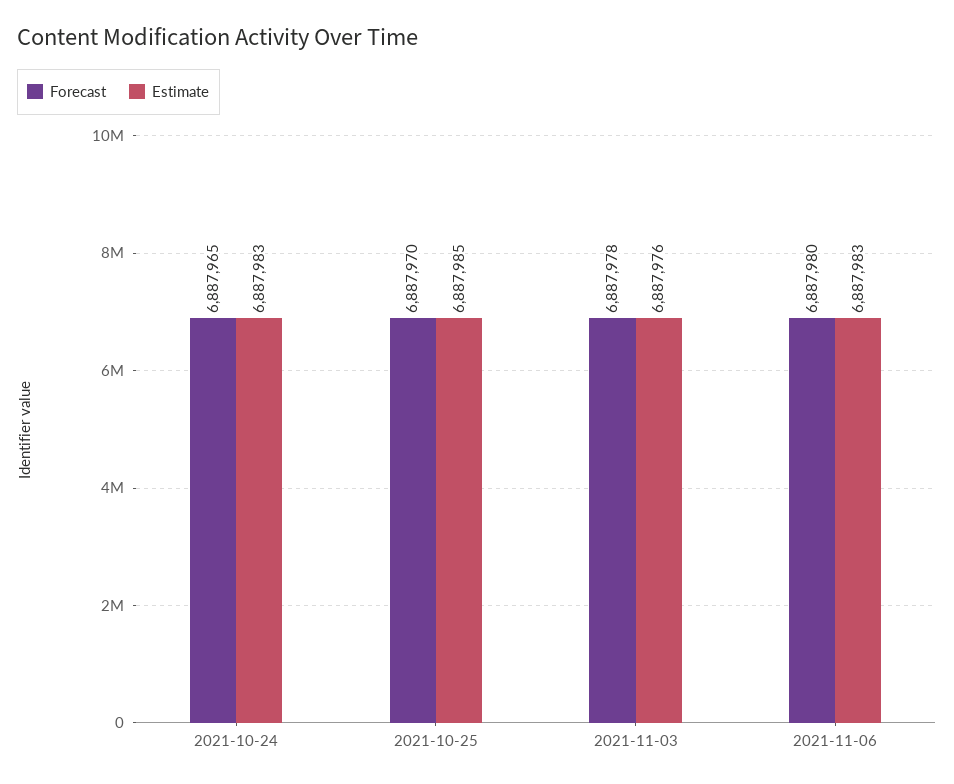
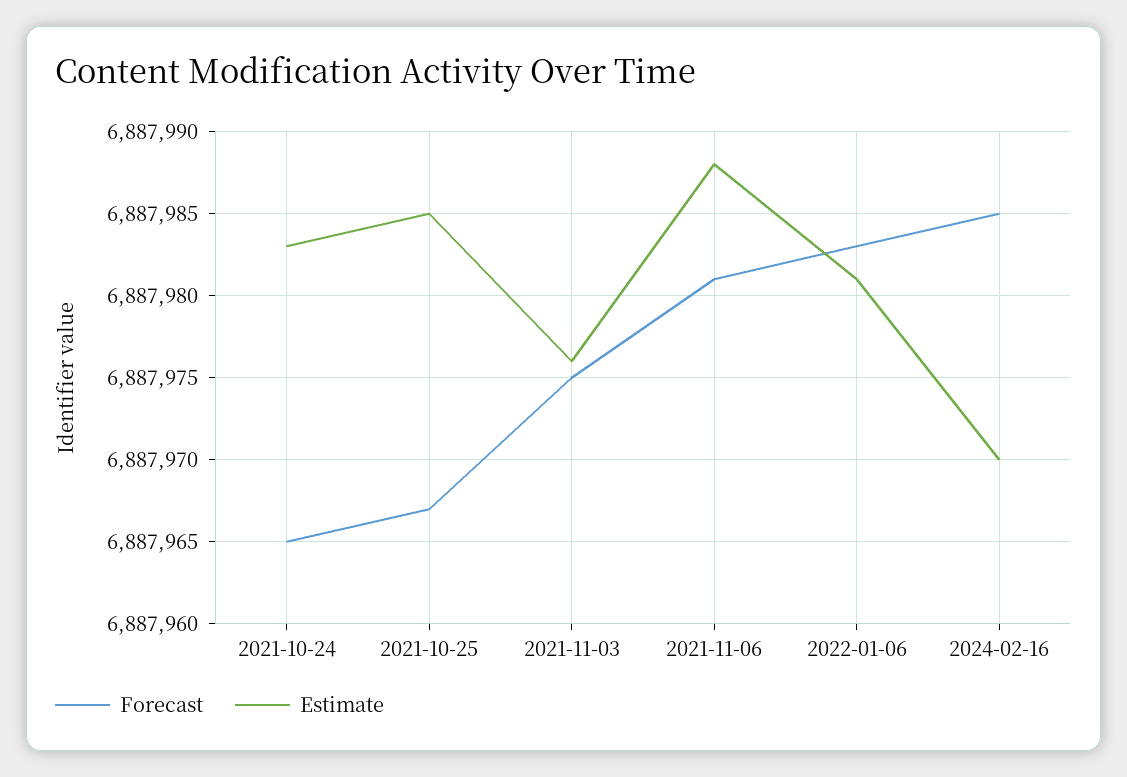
Forecast, 2021-10-25: 6887970 -> 6887967
Forecast, 2021-11-03: 6887978 -> 6887975
Forecast, 2021-11-06: 6887980 -> 6887981
Estimate, 2021-11-06: 6887983 -> 6887988
Forecast, 2022-01-06: none -> 6887983
Estimate, 2022-01-06: none -> 6887981
Forecast, 2024-02-16: none -> 6887985
Estimate, 2024-02-16: none -> 6887970

